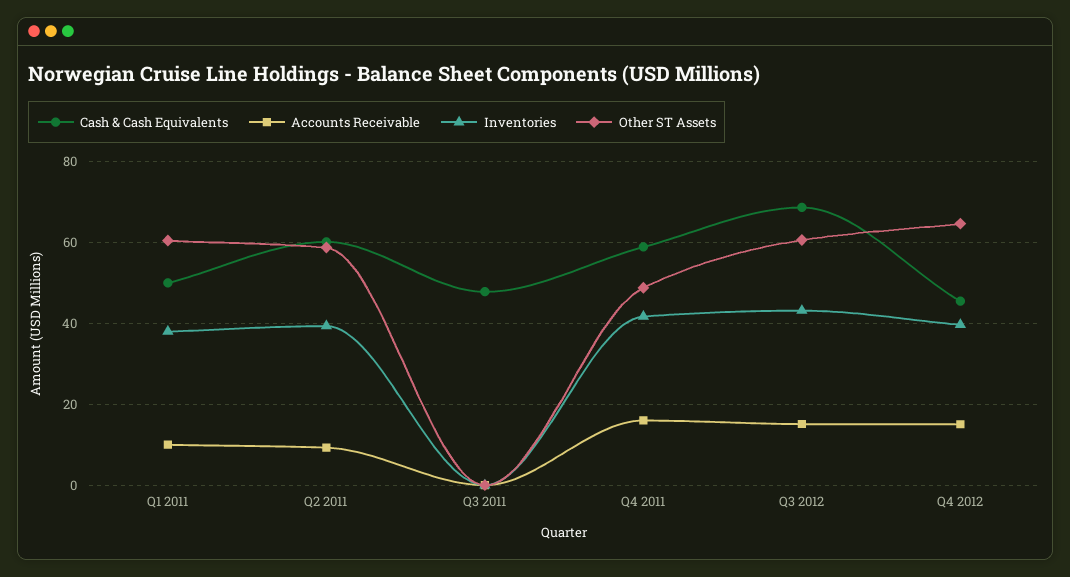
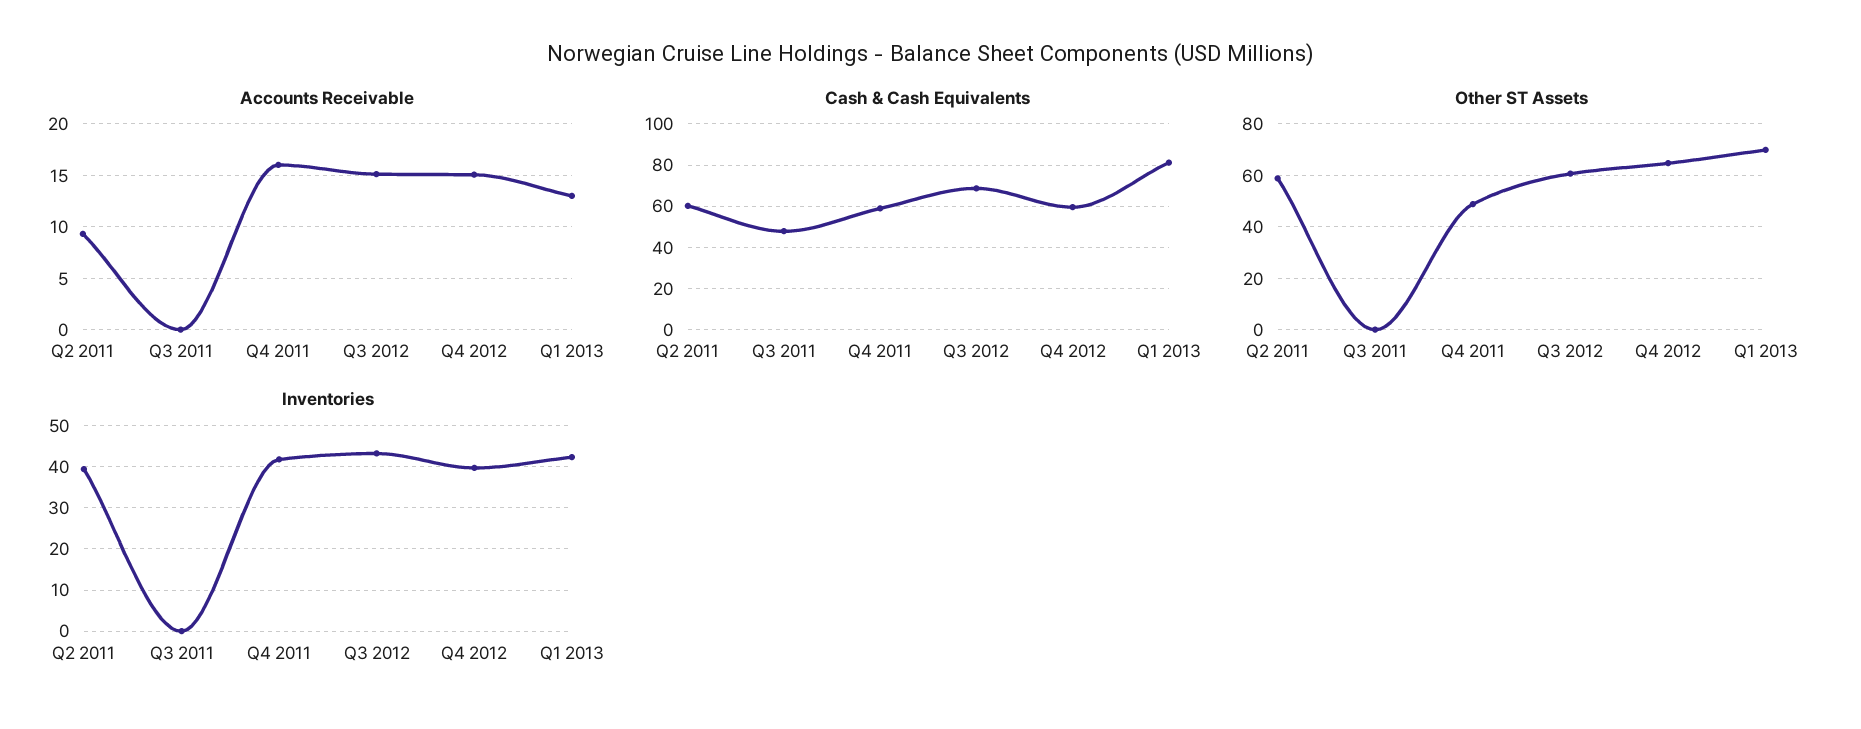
Cash & Cash Equivalents, Q1 2011: 50 -> none
Accounts Receivable, Q1 2011: 10 -> none
Inventories, Q1 2011: 38 -> none
Other ST Assets, Q1 2011: 60 -> none
Cash & Cash Equivalents, Q4 2012: 46 -> 60
Accounts Receivable, Q1 2013: none -> 13
Cash & Cash Equivalents, Q1 2013: none -> 80
Other ST Assets, Q1 2013: none -> 70
Inventories, Q1 2013: none -> 42

